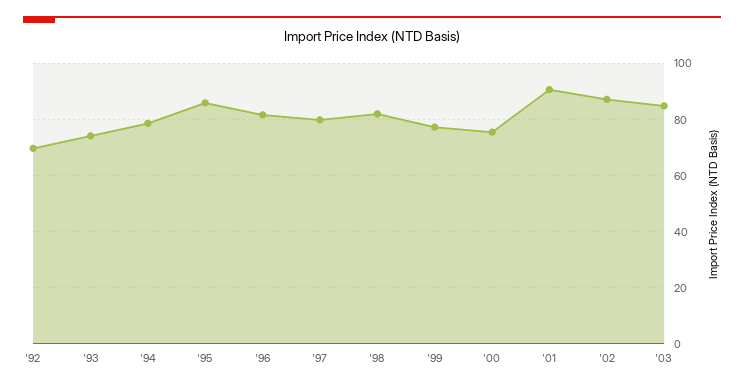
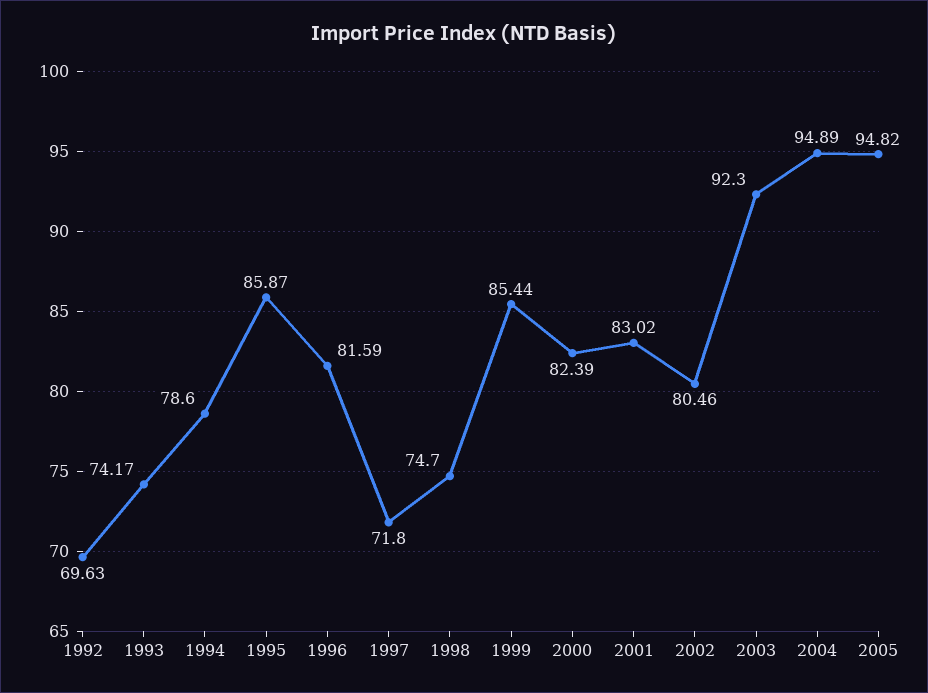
'97: 80 -> 71.8
'98: 82.5 -> 74.7
'99: 77.5 -> 85.44
'00: 75 -> 82.39
'01: 90 -> 83.02
'02: 87.5 -> 80.46
'03: 85 -> 92.3
2004: none -> 94.89
2005: none -> 94.82

